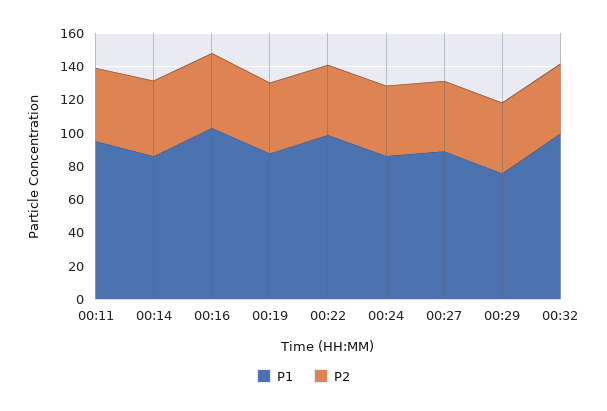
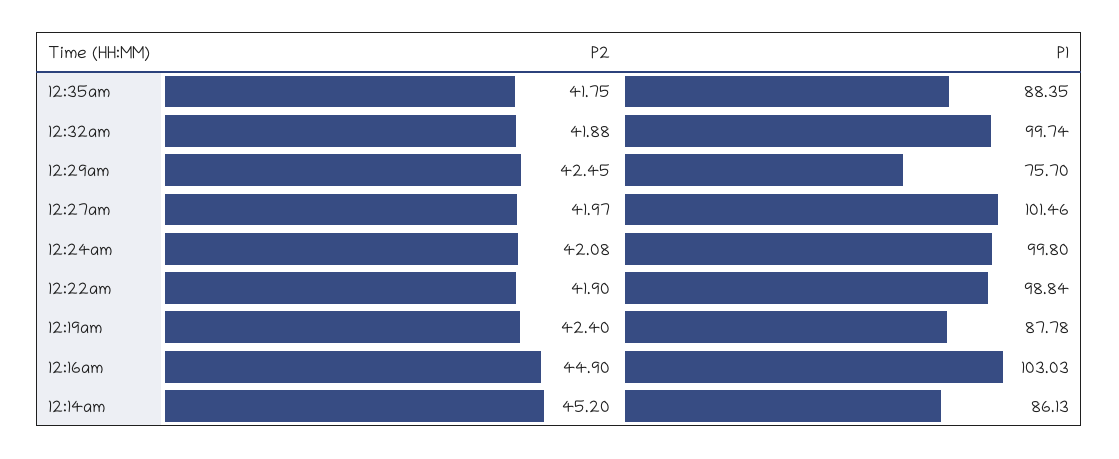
P1, 00:11: 95 -> none
P2, 00:11: 45 -> none
P1, 00:24: 85 -> 99.8
P1, 00:27: 90 -> 101.46
P2, 12:35am: none -> 41.75
P1, 12:35am: none -> 88.35

